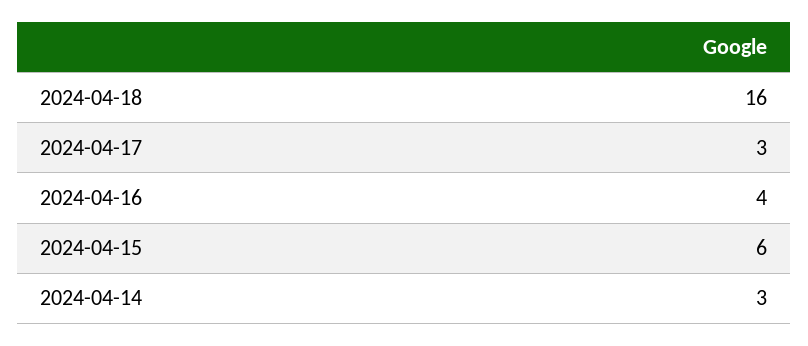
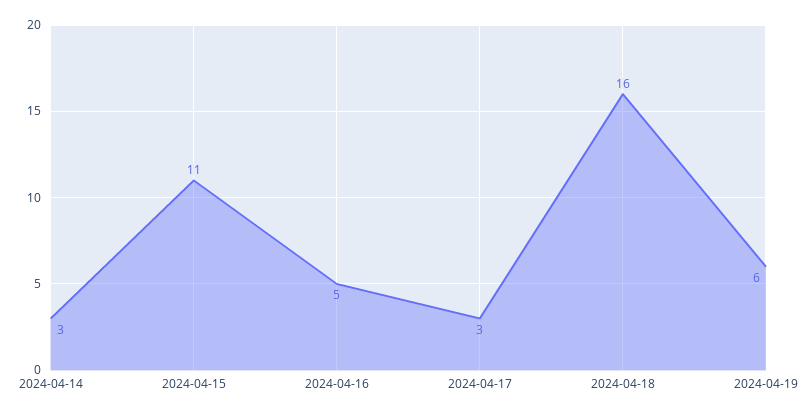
2024-04-16: 4 -> 5
2024-04-15: 6 -> 11
2024-04-19: none -> 6

